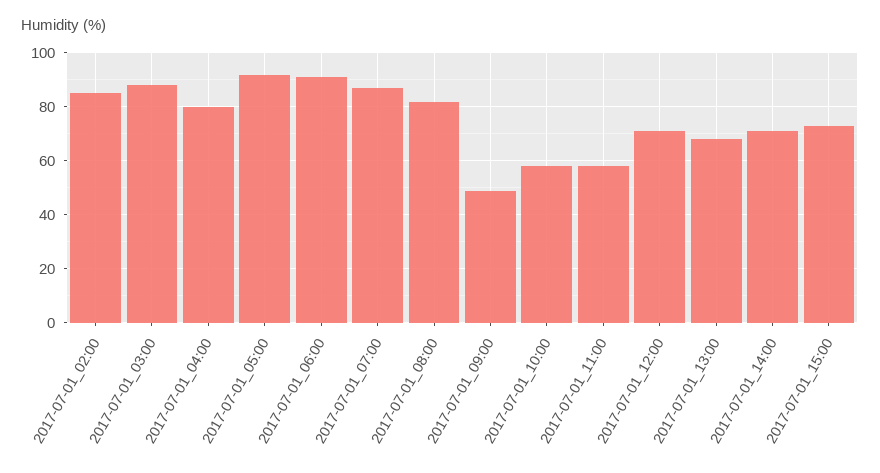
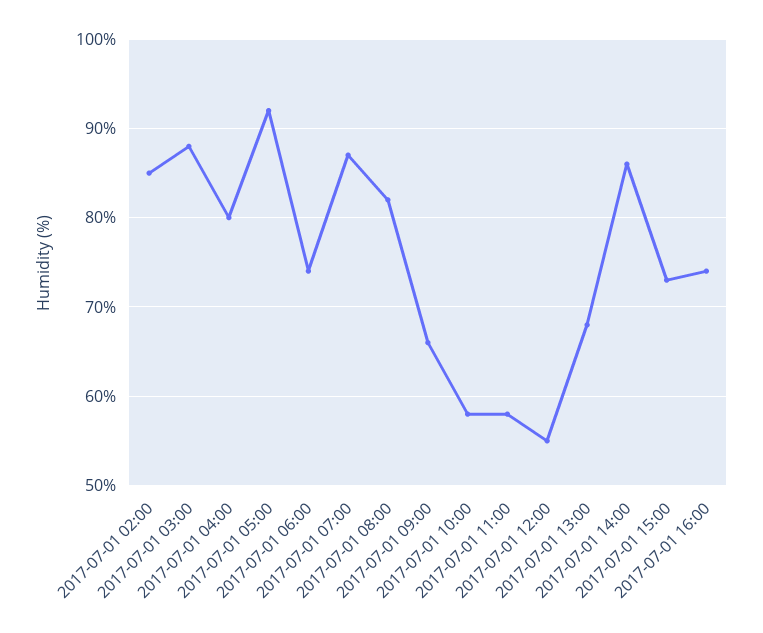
2017-07-01_06:00: 90 -> 74
2017-07-01_09:00: 50 -> 66
2017-07-01_12:00: 70 -> 55
2017-07-01_14:00: 70 -> 86
2017-07-01 16:00: none -> 74

